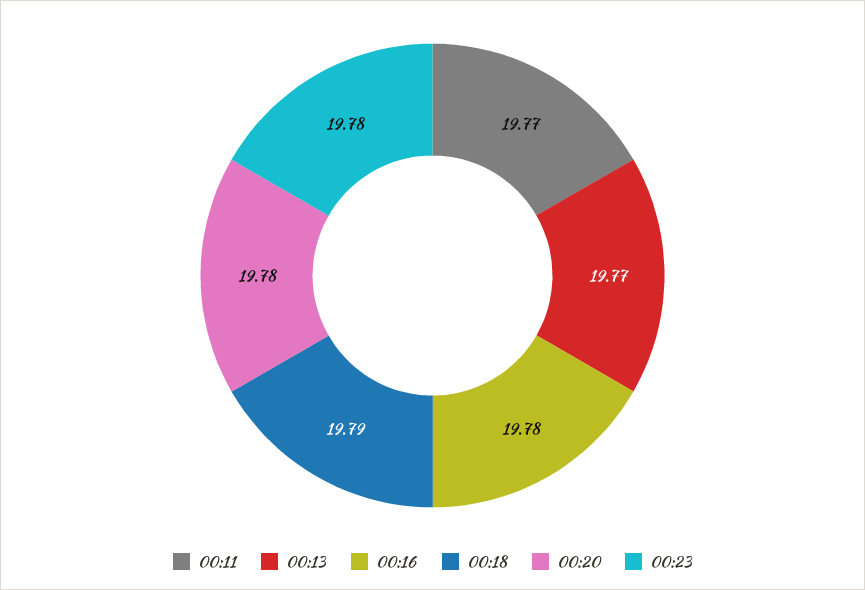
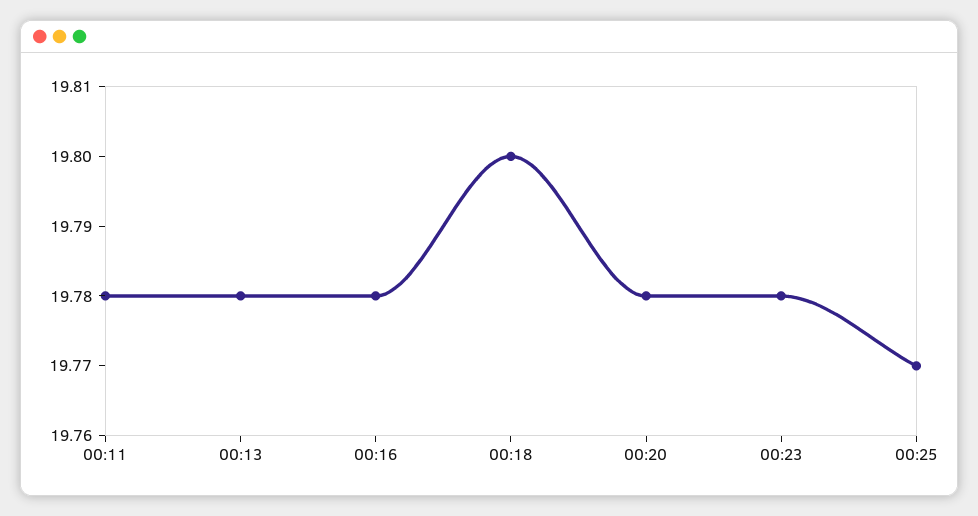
00:11: 19.77 -> 19.78
00:13: 19.77 -> 19.78
00:18: 19.79 -> 19.8
00:25: none -> 19.77

